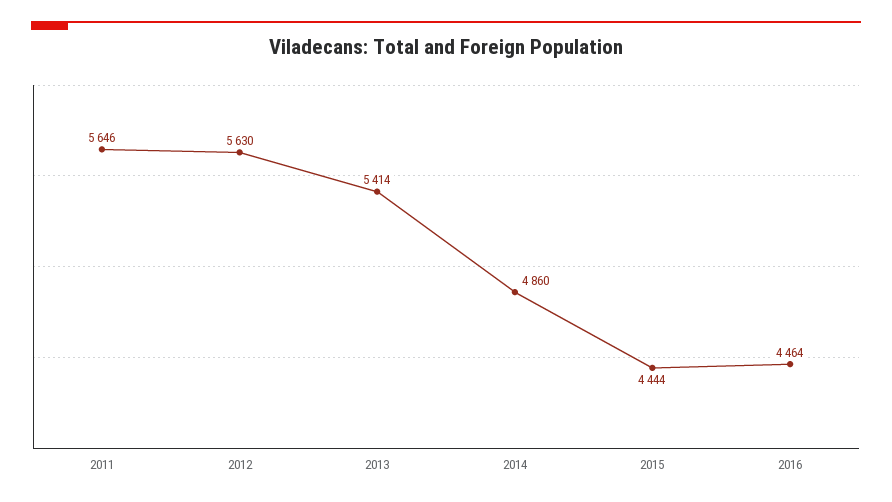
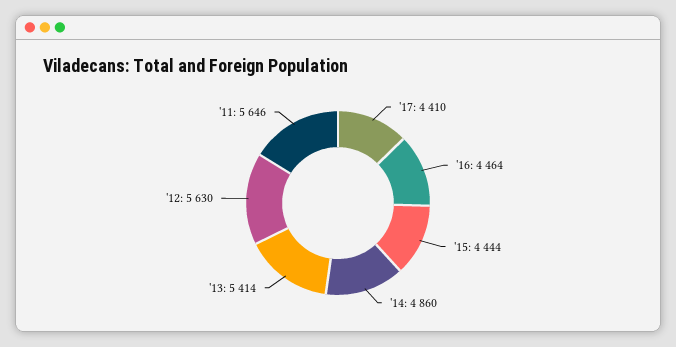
'17: none -> 4410

